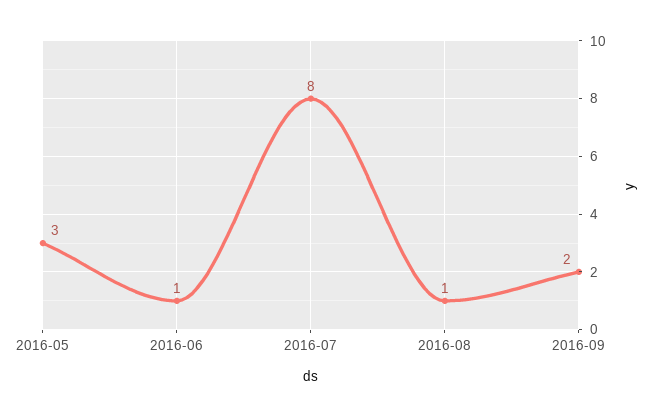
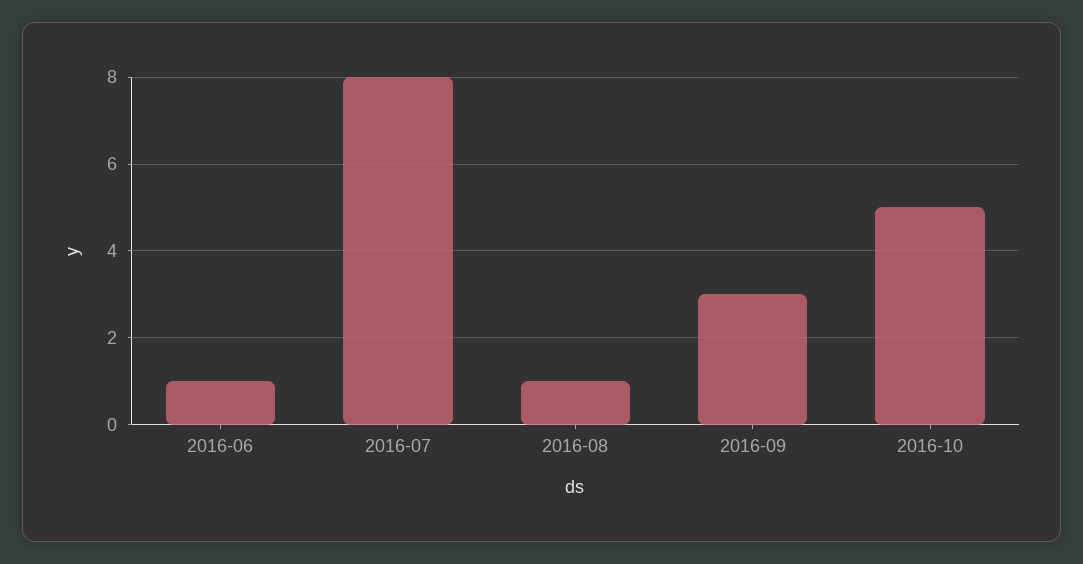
2016-05: 3 -> none
2016-09: 2 -> 3
2016-10: none -> 5

